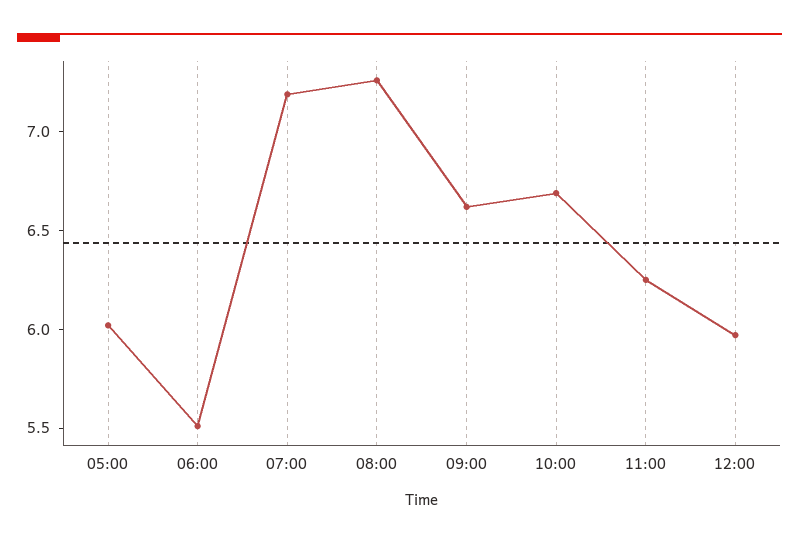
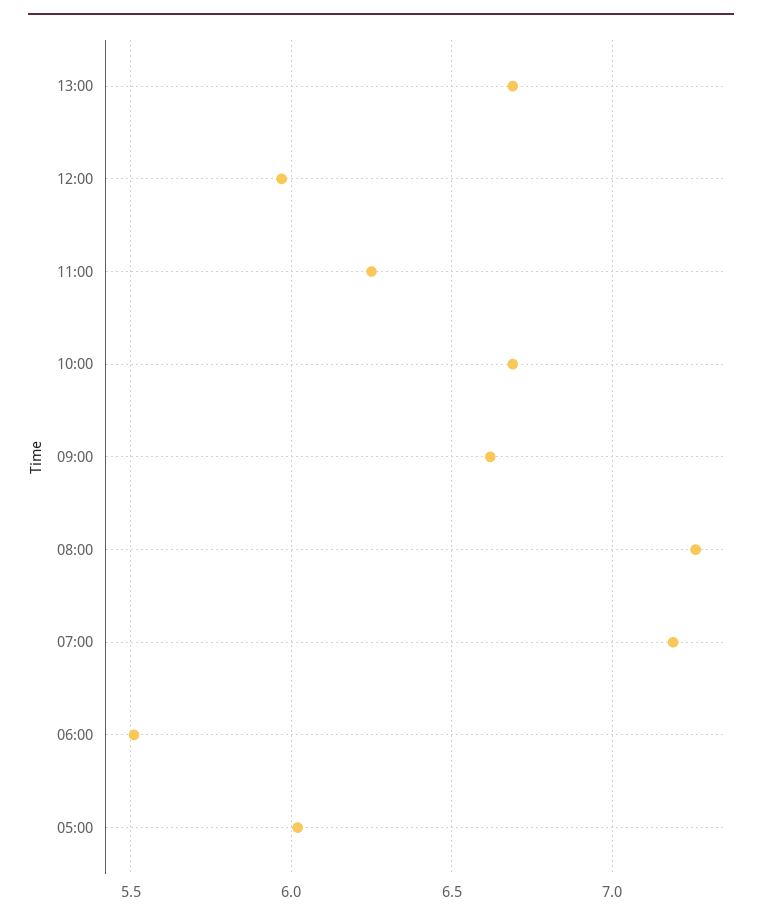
13:00: none -> 6.7

